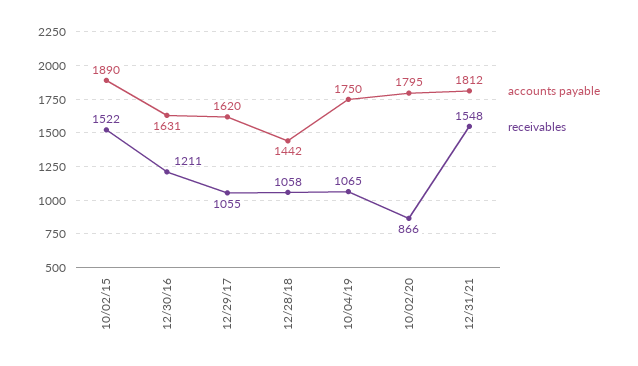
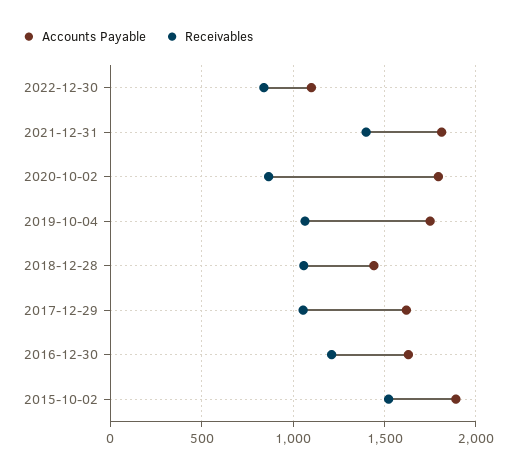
receivables, 12/31/21: 1548 -> 1400
accounts payable, 2022-12-30: none -> 1100
receivables, 2022-12-30: none -> 850

